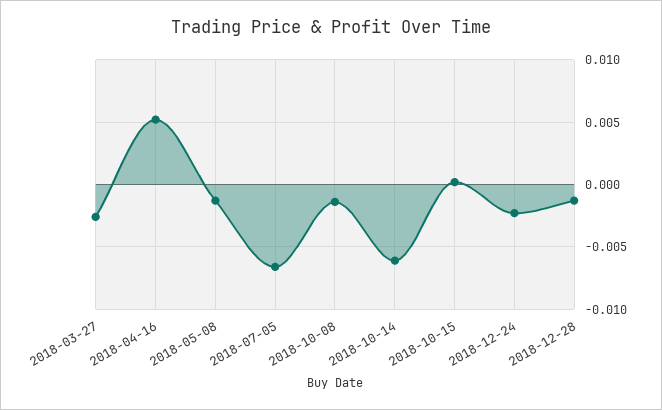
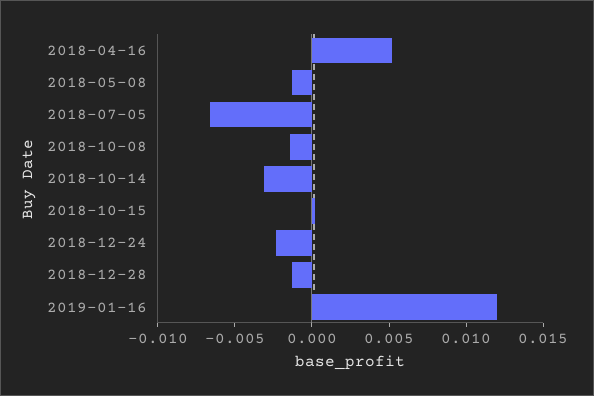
2018-03-27: -0.0025 -> none
2018-10-14: -0.006 -> -0.003
2019-01-16: none -> 0.012

